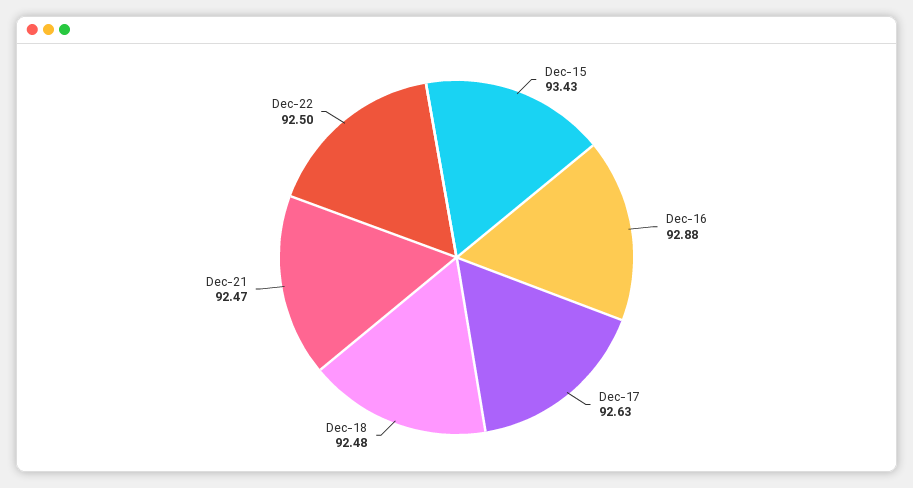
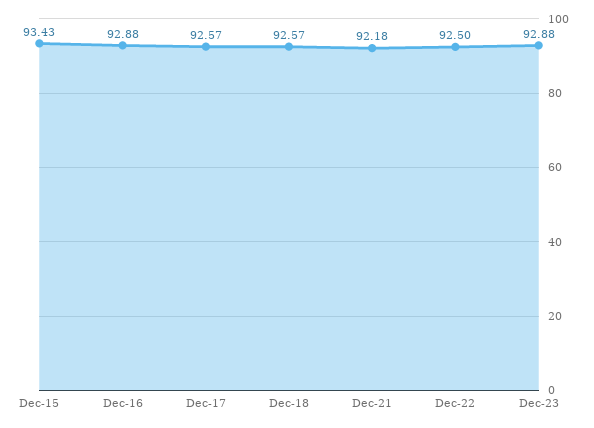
Dec-17: 92.63 -> 92.57
Dec-18: 92.48 -> 92.57
Dec-21: 92.47 -> 92.18
Dec-23: none -> 92.88

